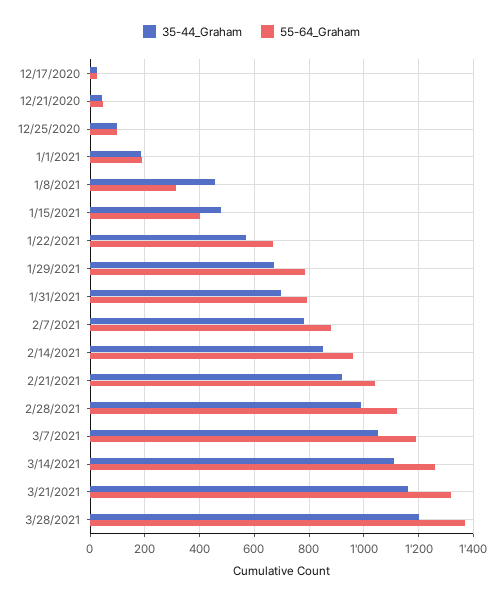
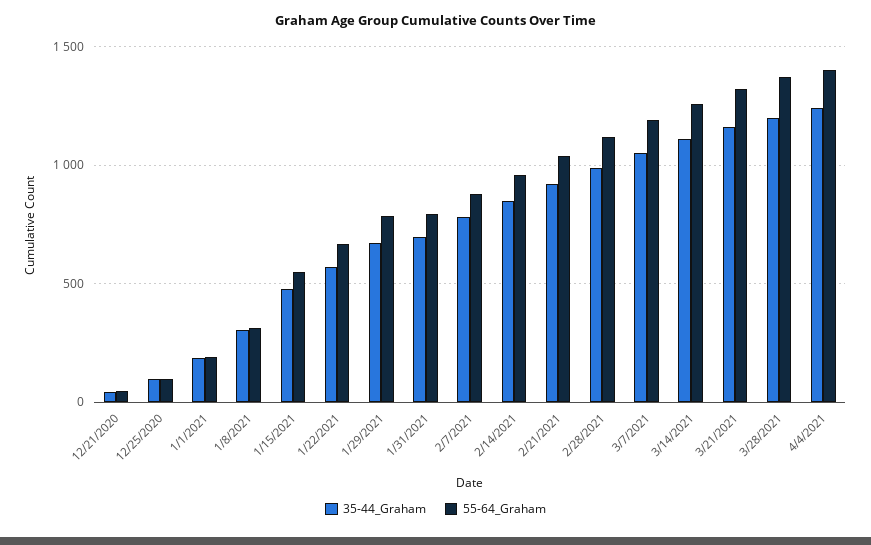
35-44_Graham, 12/17/2020: 25 -> none
55-64_Graham, 12/17/2020: 25 -> none
35-44_Graham, 1/8/2021: 450 -> 300
55-64_Graham, 1/15/2021: 400 -> 550
35-44_Graham, 4/4/2021: none -> 1250
55-64_Graham, 4/4/2021: none -> 1400

